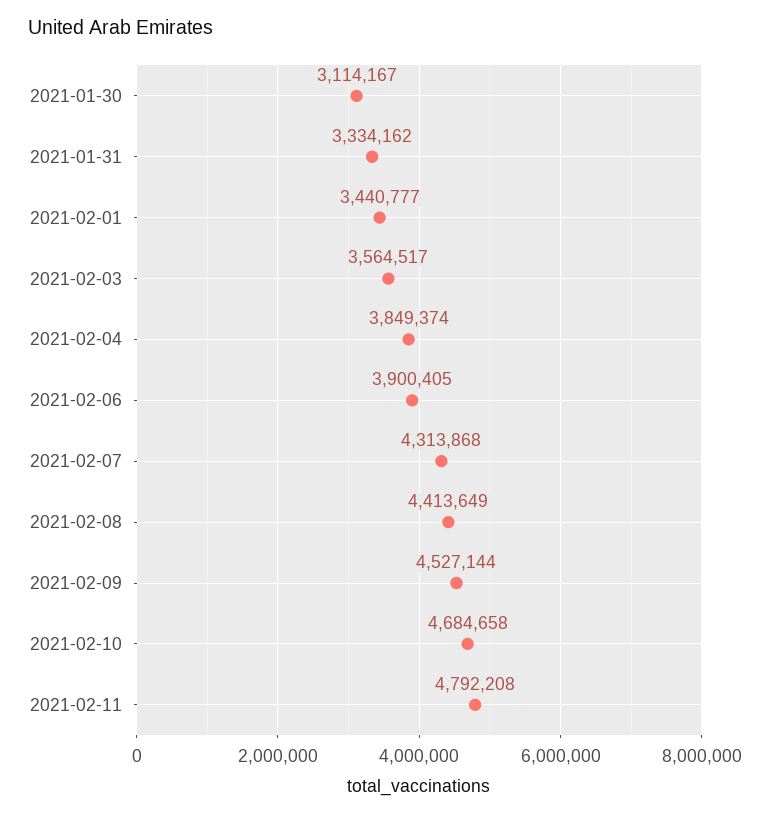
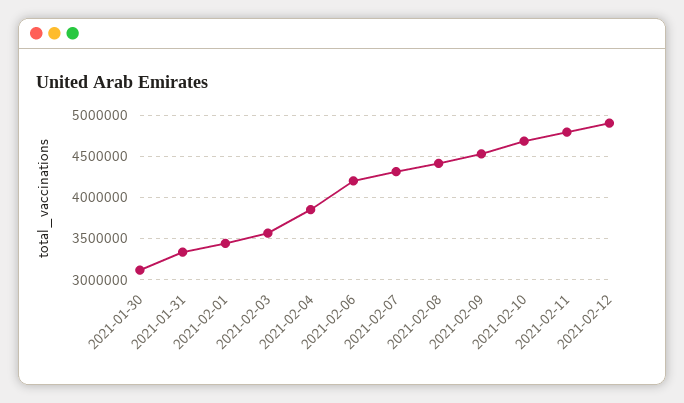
2021-02-06: 3900405 -> 4200000
2021-02-12: none -> 4900000

